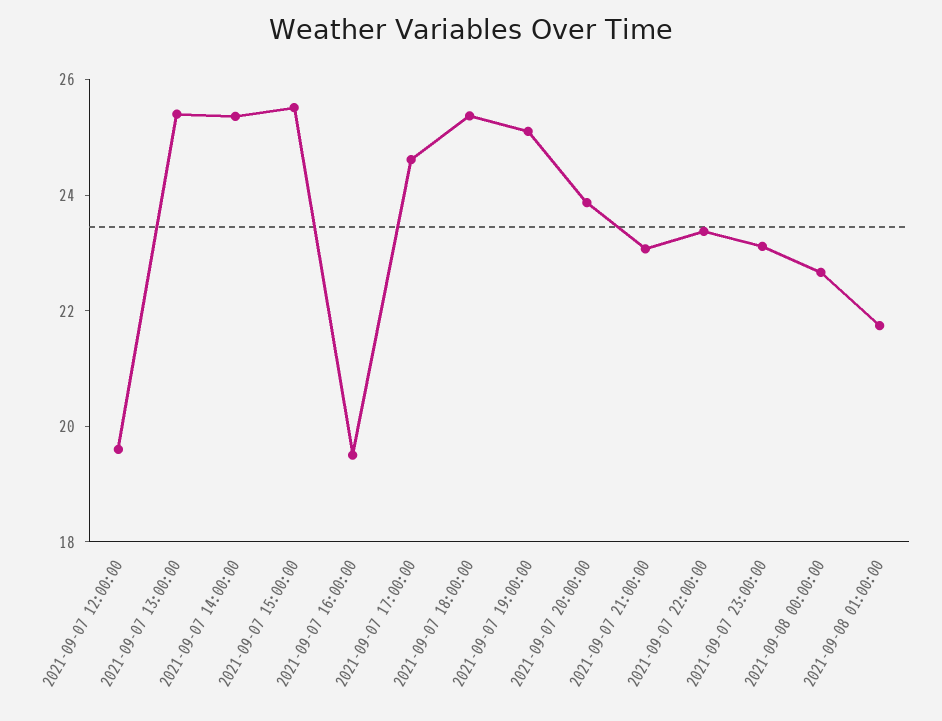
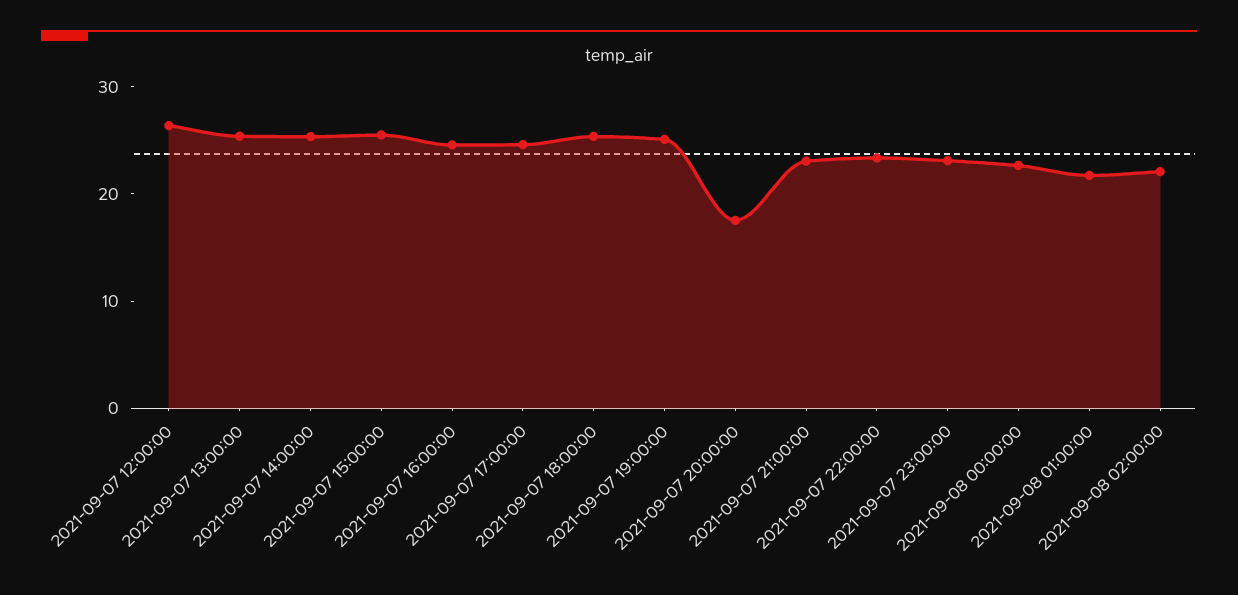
2021-09-07 12:00:00: 19.5 -> 26
2021-09-07 16:00:00: 19.5 -> 24
2021-09-07 20:00:00: 24 -> 18
2021-09-08 02:00:00: none -> 22

